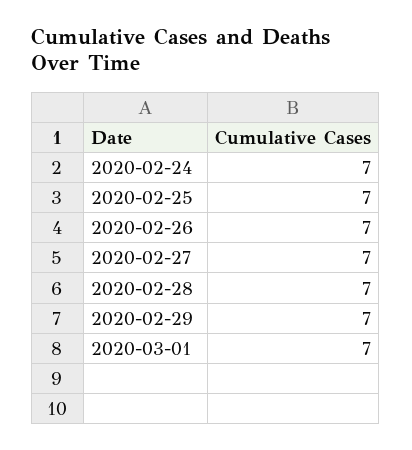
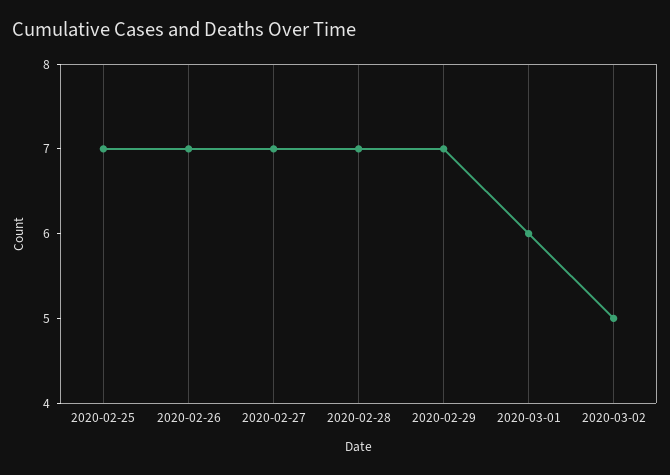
2020-02-24: 7 -> none
2020-03-01: 7 -> 6
2020-03-02: none -> 5

